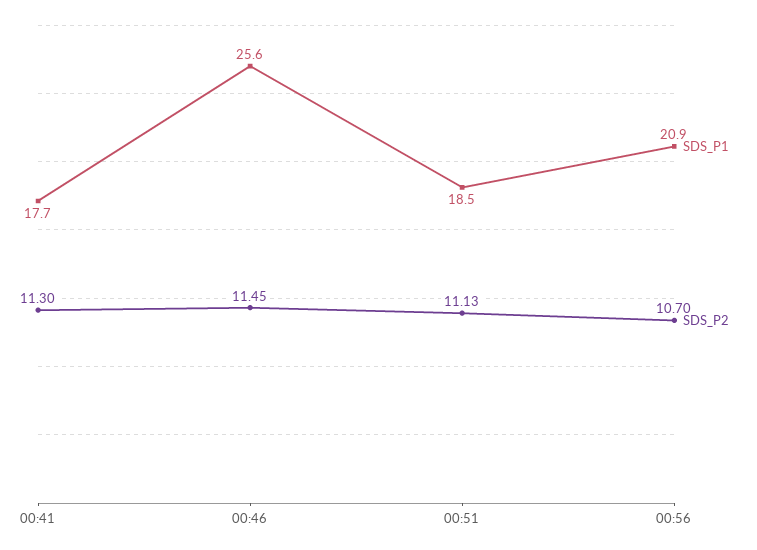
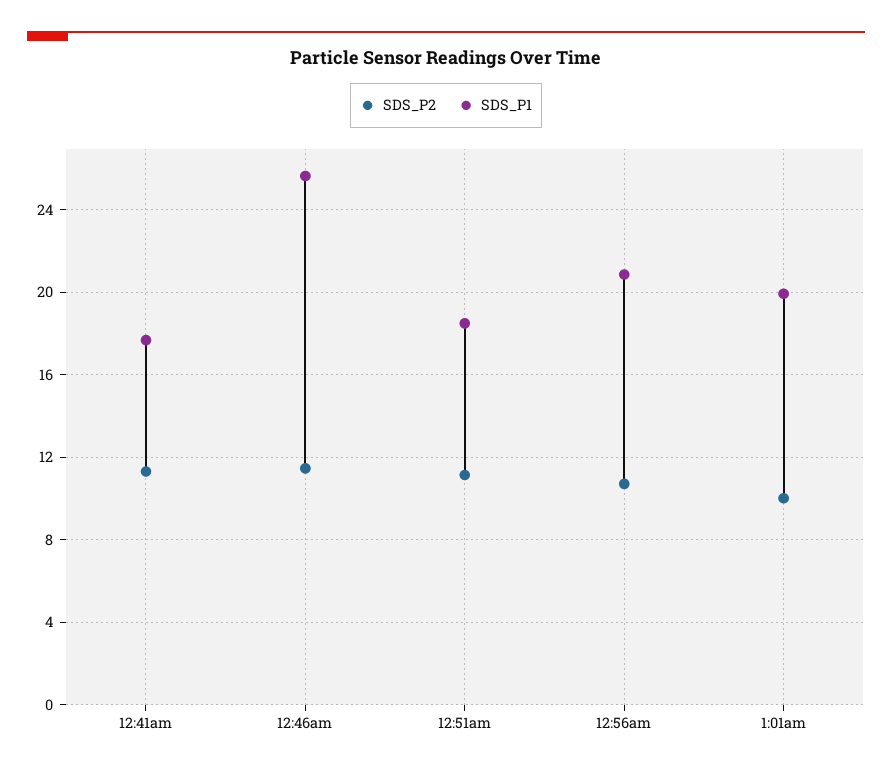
SDS_P2, 1:01am: none -> 10
SDS_P1, 1:01am: none -> 20

